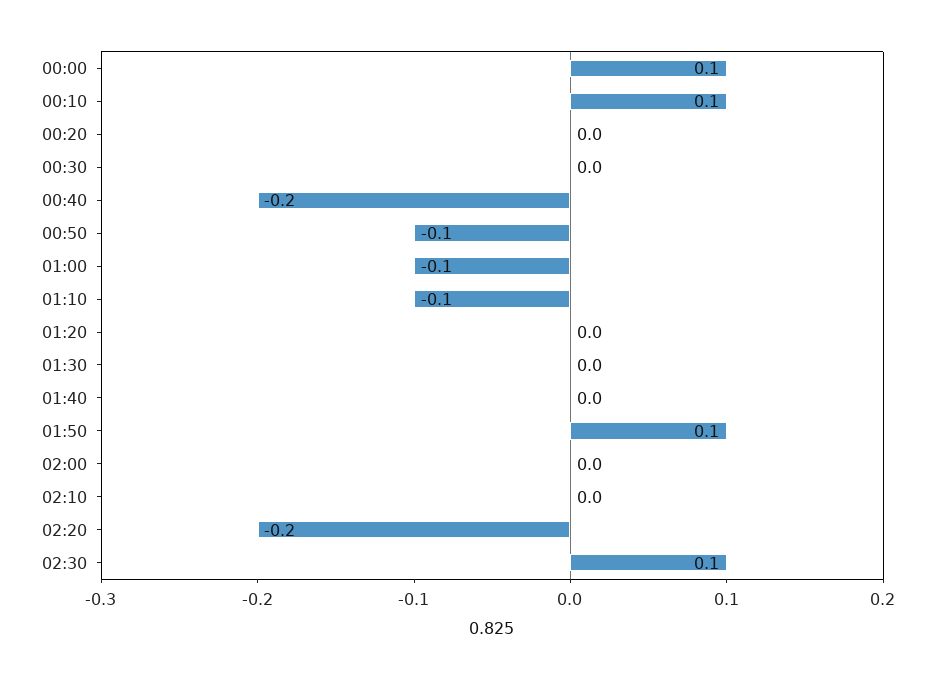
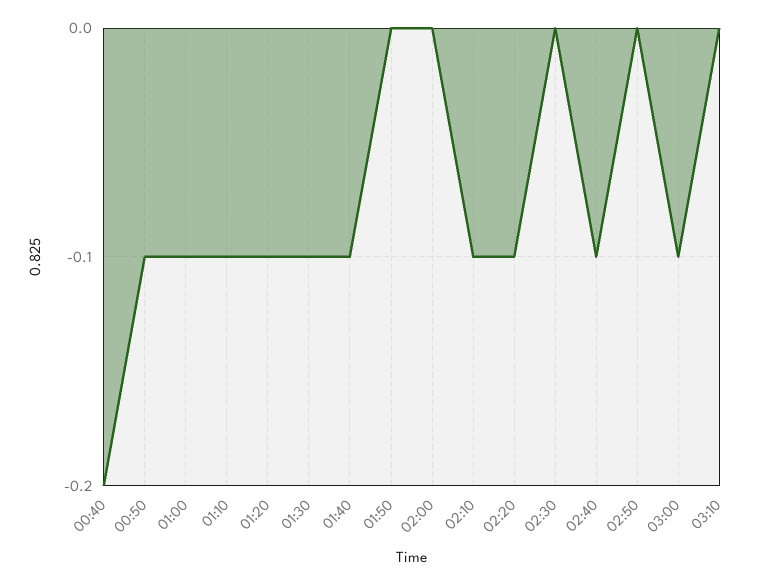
00:00: 0.1 -> none
00:10: 0.1 -> none
00:20: 0 -> none
00:30: 0 -> none
01:20: 0 -> -0.1
01:30: 0 -> -0.1
01:40: 0 -> -0.1
01:50: 0.1 -> 0
02:10: 0 -> -0.1
02:20: -0.2 -> -0.1
02:30: 0.1 -> 0
02:40: none -> -0.1
02:50: none -> 0
03:00: none -> -0.1
03:10: none -> 0

